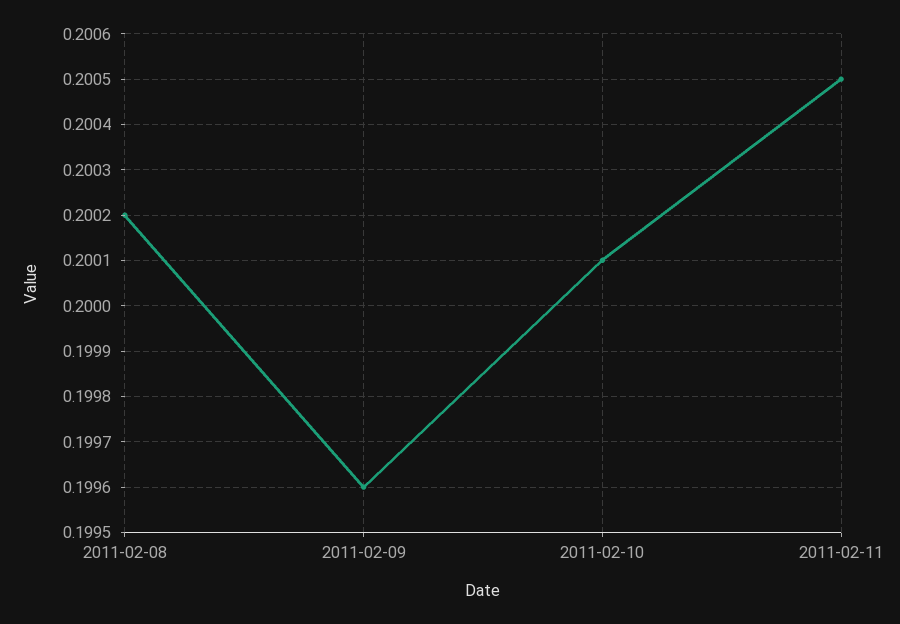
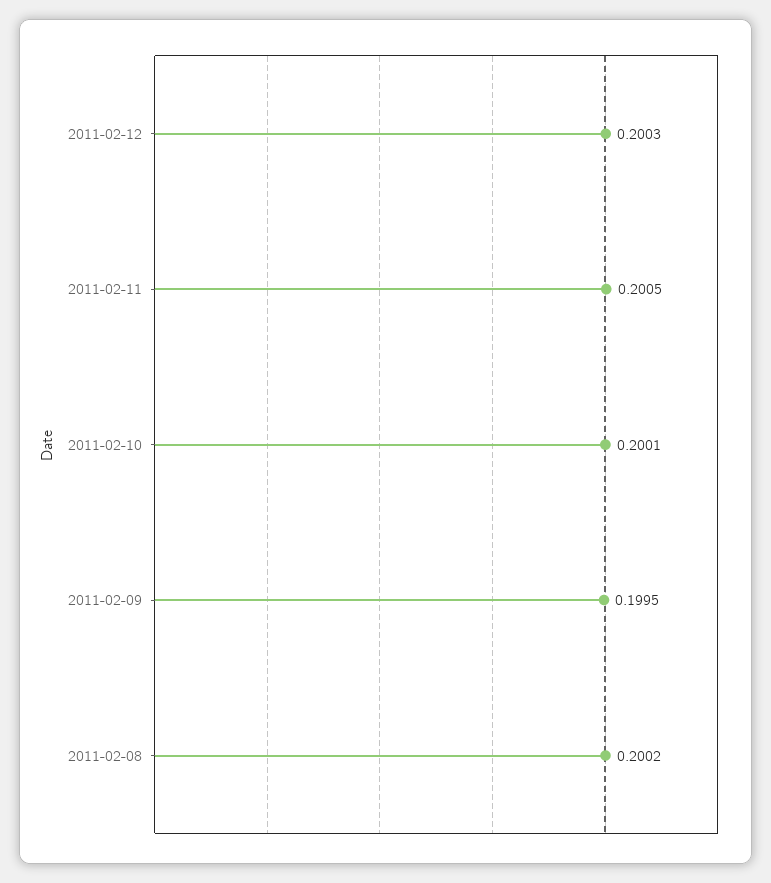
2011-02-09: 0.1996 -> 0.1995
2011-02-12: none -> 0.2003

